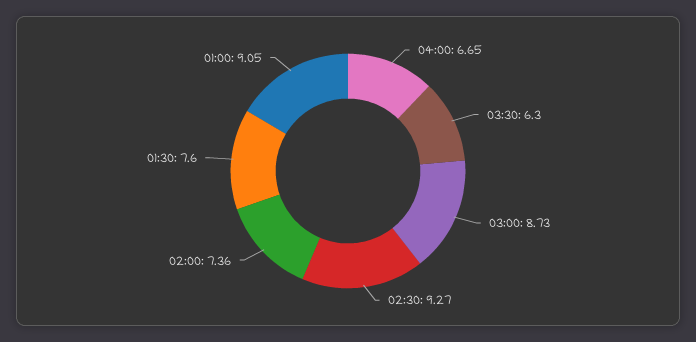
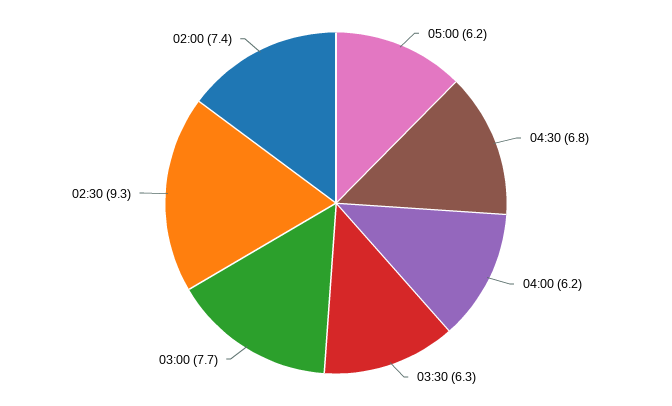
04:00: 6.65 -> 6.2
03:00: 8.73 -> 7.7
01:30: 7.6 -> none
01:00: 9.05 -> none
05:00: none -> 6.2
04:30: none -> 6.8

